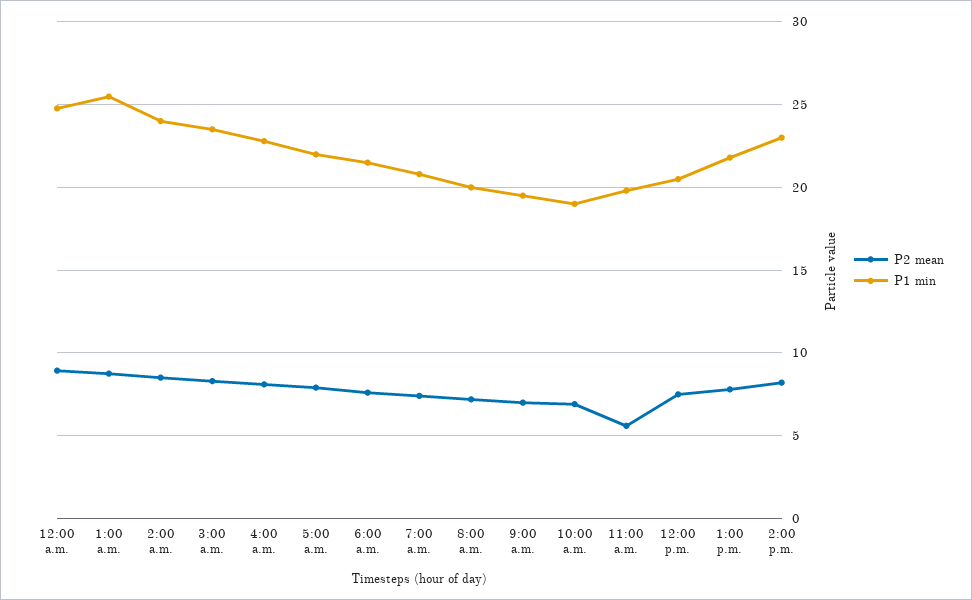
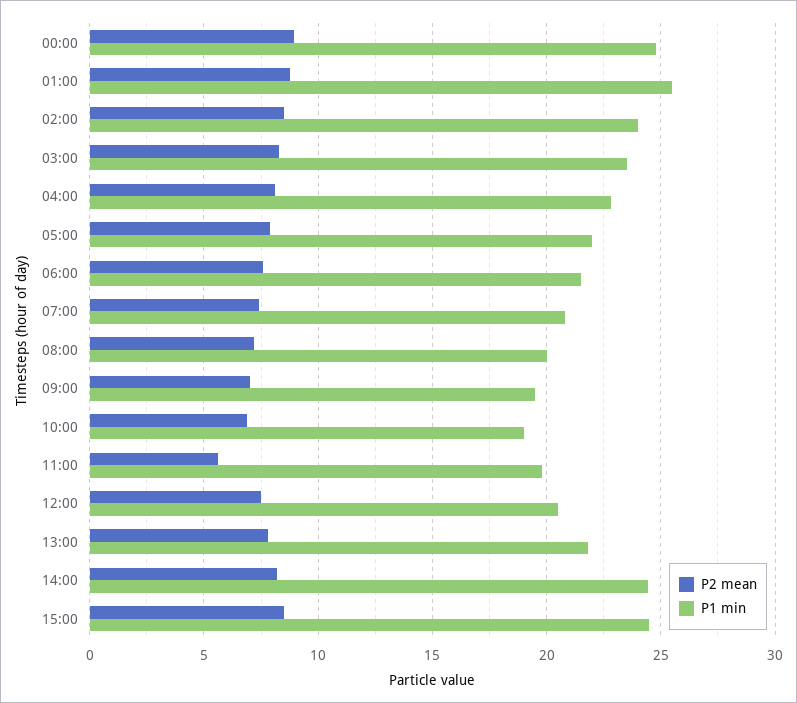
P1 min, 2:00 p.m.: 23 -> 24.5
P2 mean, 15:00: none -> 8.5
P1 min, 15:00: none -> 24.5

